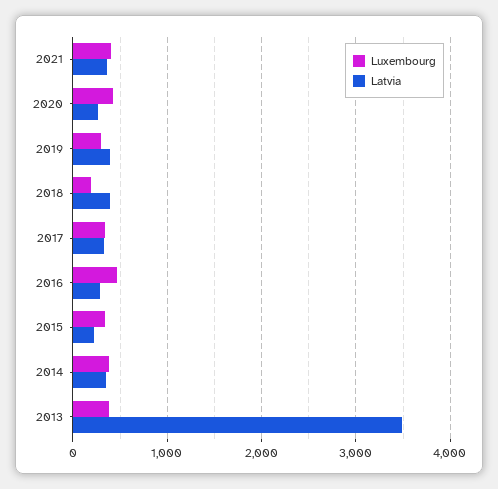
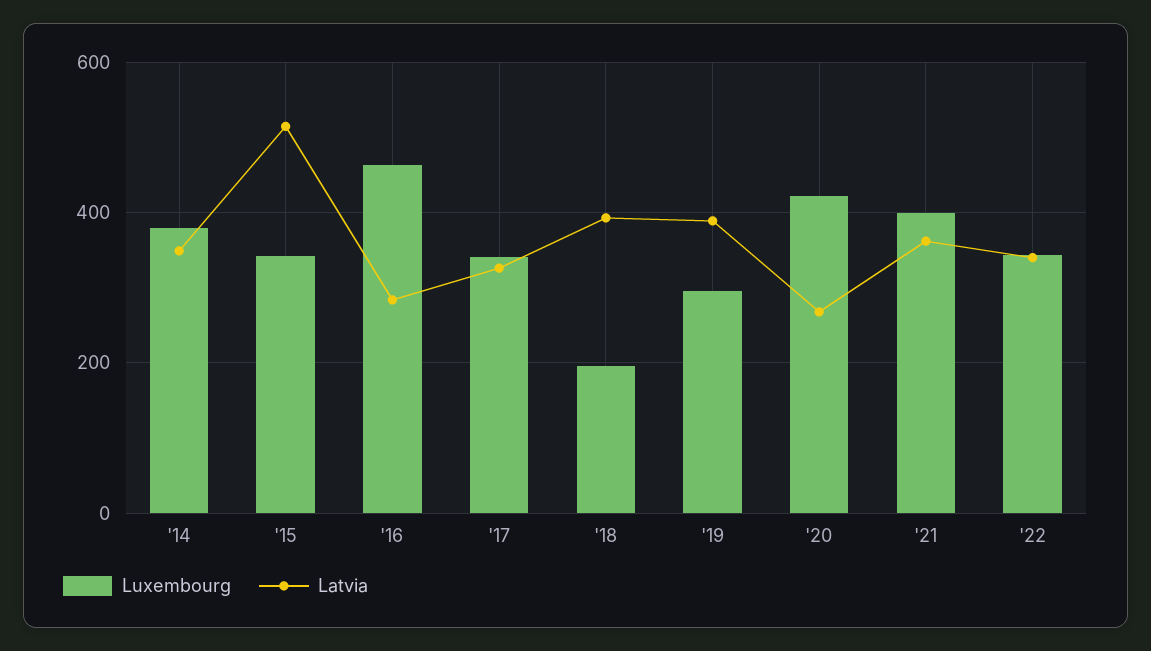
Latvia, 2015: 200 -> 520
Luxembourg, 2013: 400 -> none
Latvia, 2013: 3500 -> none
Luxembourg, '22: none -> 340
Latvia, '22: none -> 340

